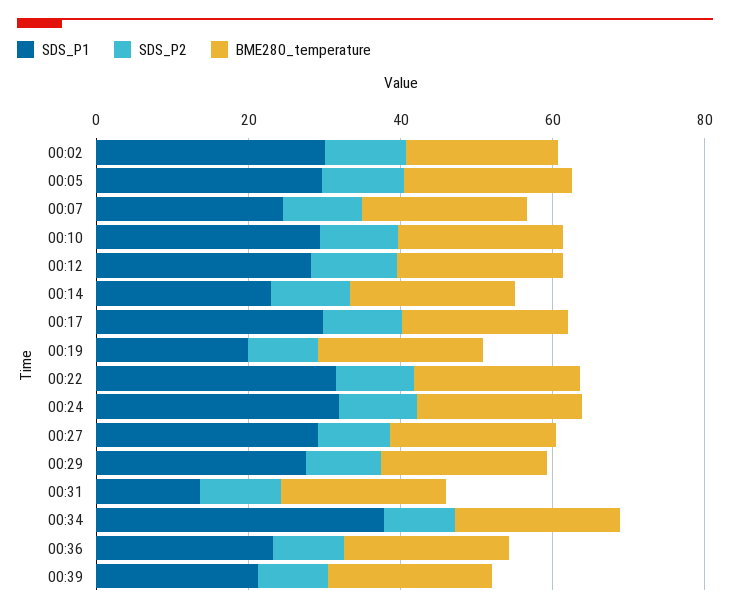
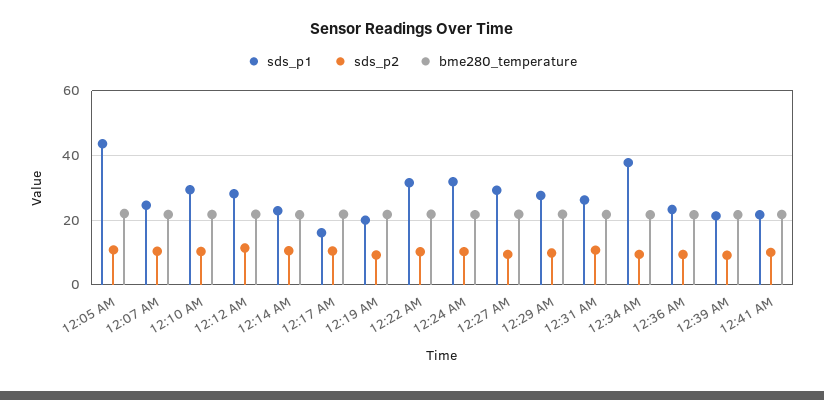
SDS_P1, 00:02: 30 -> none
SDS_P2, 00:02: 10 -> none
BME280_temperature, 00:02: 20 -> none
SDS_P1, 00:05: 30 -> 44
SDS_P1, 00:17: 30 -> 16
SDS_P1, 00:31: 15 -> 26
SDS_P1, 12:41 AM: none -> 22
SDS_P2, 12:41 AM: none -> 10
BME280_temperature, 12:41 AM: none -> 22

